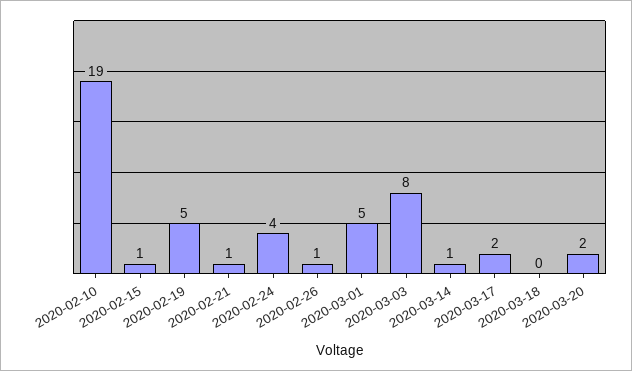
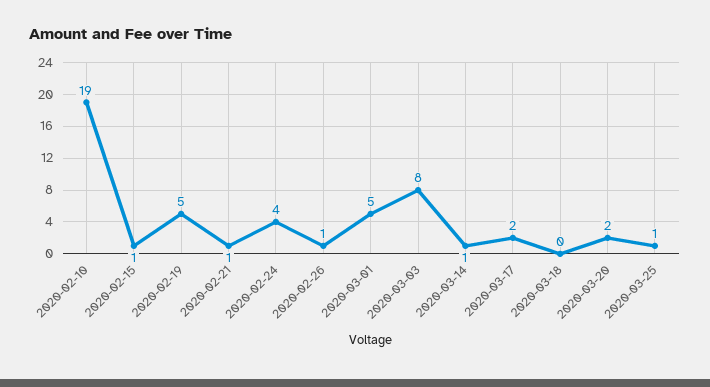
2020-03-25: none -> 1

